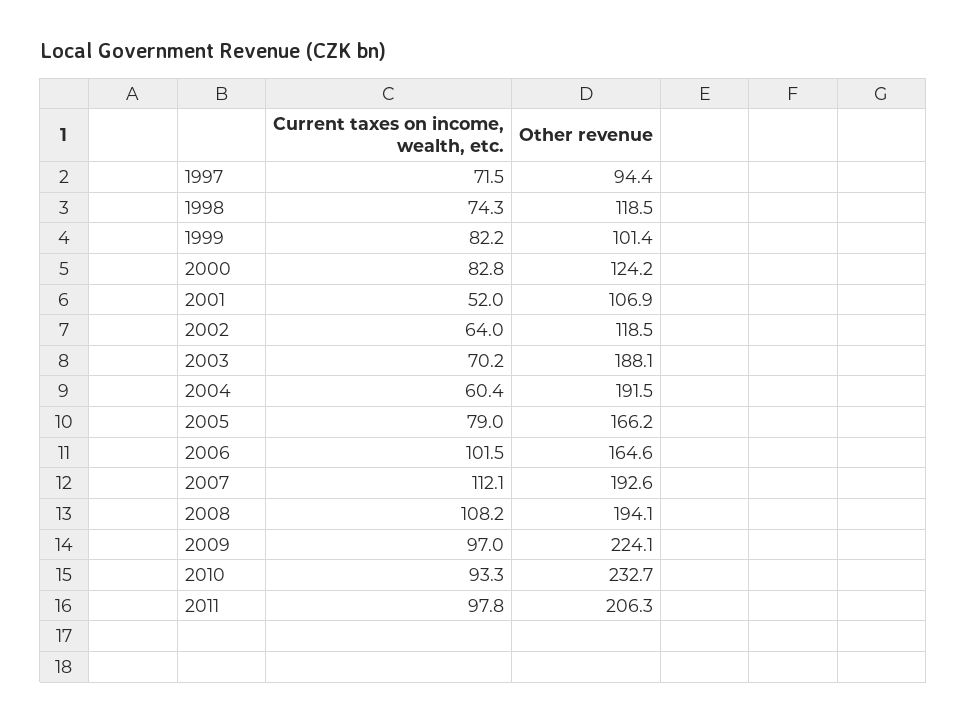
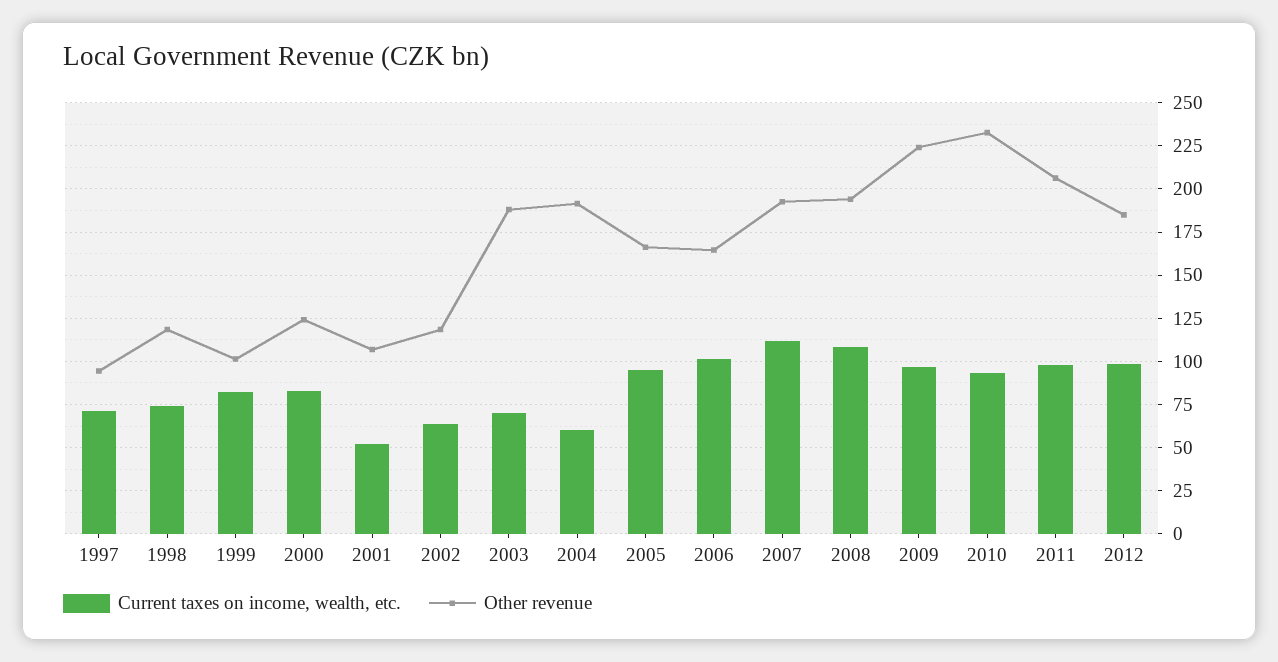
Current taxes on income, wealth, etc., 2005: 79 -> 95
Current taxes on income, wealth, etc., 2012: none -> 100
Other revenue, 2012: none -> 185

